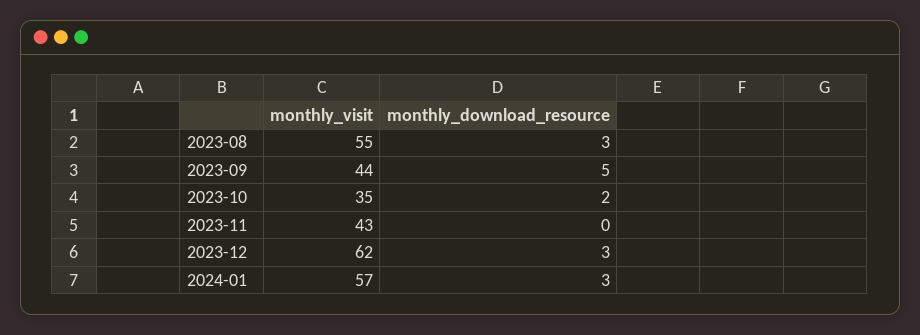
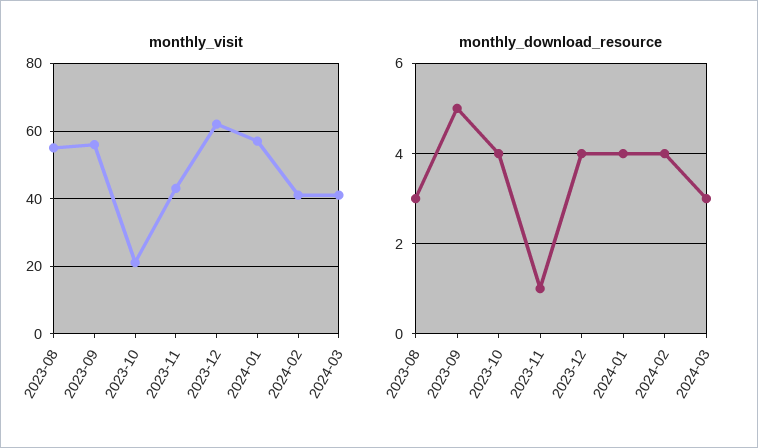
monthly_visit, 2023-09: 44 -> 55
monthly_visit, 2023-10: 35 -> 20
monthly_download_resource, 2023-10: 2 -> 4
monthly_download_resource, 2023-11: 0 -> 1
monthly_download_resource, 2023-12: 3 -> 4
monthly_download_resource, 2024-01: 3 -> 4
monthly_visit, 2024-02: none -> 40
monthly_visit, 2024-03: none -> 40
monthly_download_resource, 2024-02: none -> 4
monthly_download_resource, 2024-03: none -> 3

